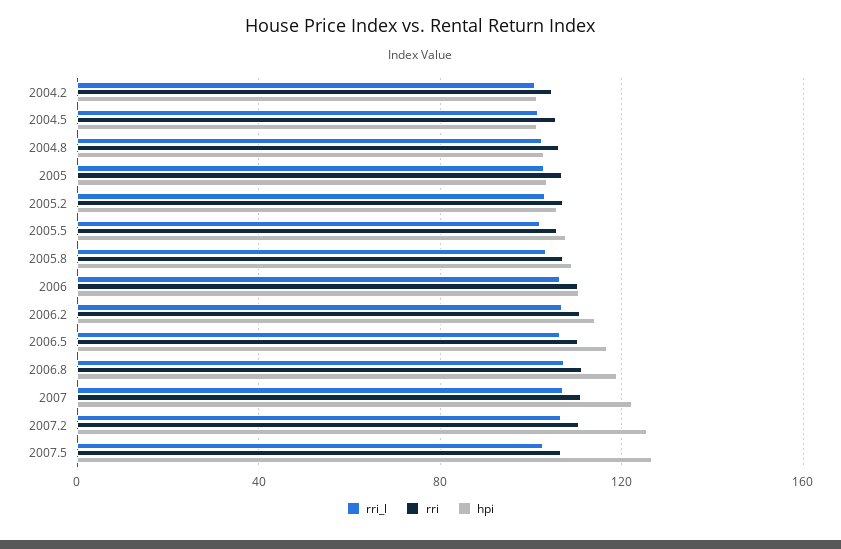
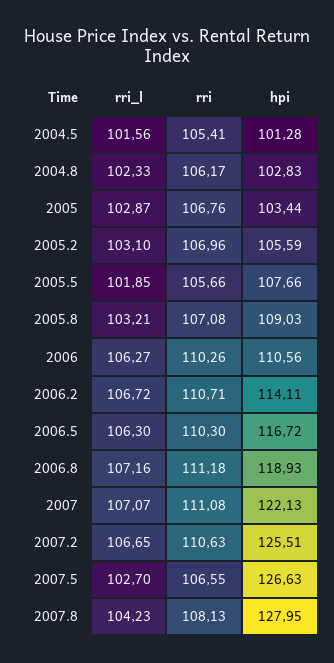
rri_l, 2004.2: 100 -> none
rri, 2004.2: 105 -> none
hpi, 2004.2: 100 -> none
rri_l, 2007.8: none -> 104.23
rri, 2007.8: none -> 108.13
hpi, 2007.8: none -> 127.95

